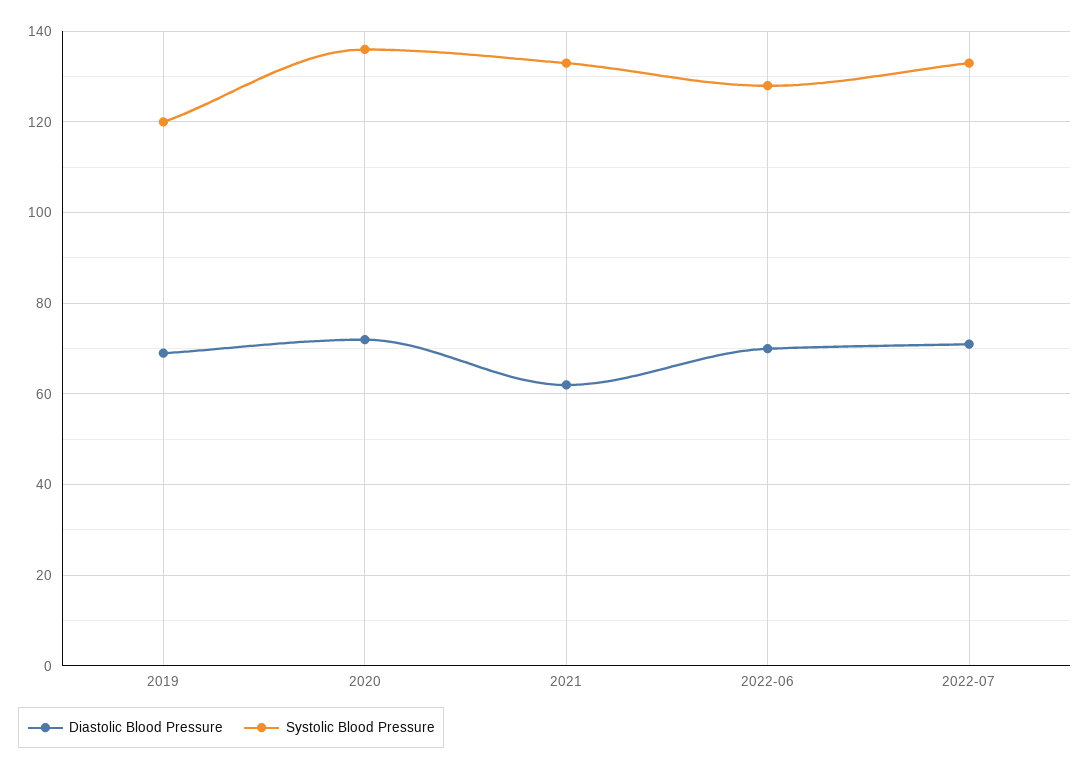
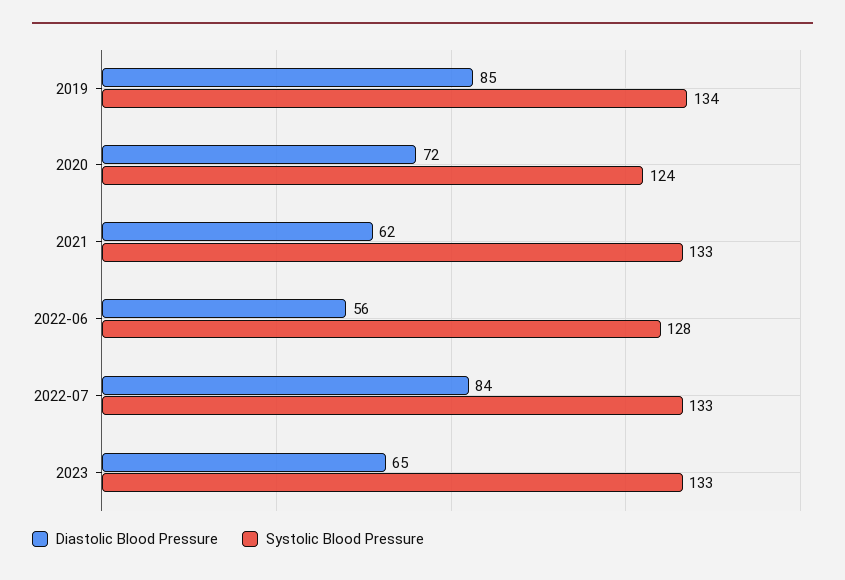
Diastolic Blood Pressure, 2019: 70 -> 85
Systolic Blood Pressure, 2019: 120 -> 134
Systolic Blood Pressure, 2020: 135 -> 124
Diastolic Blood Pressure, 2022-06: 70 -> 56
Diastolic Blood Pressure, 2022-07: 70 -> 84
Diastolic Blood Pressure, 2023: none -> 65
Systolic Blood Pressure, 2023: none -> 133

